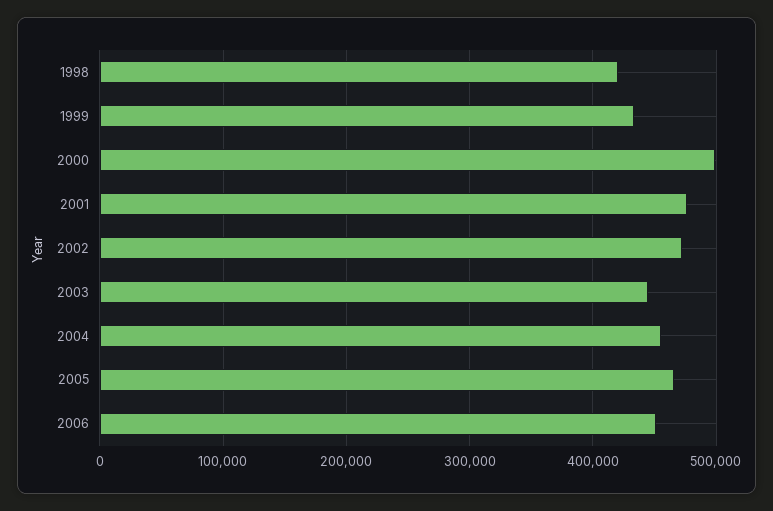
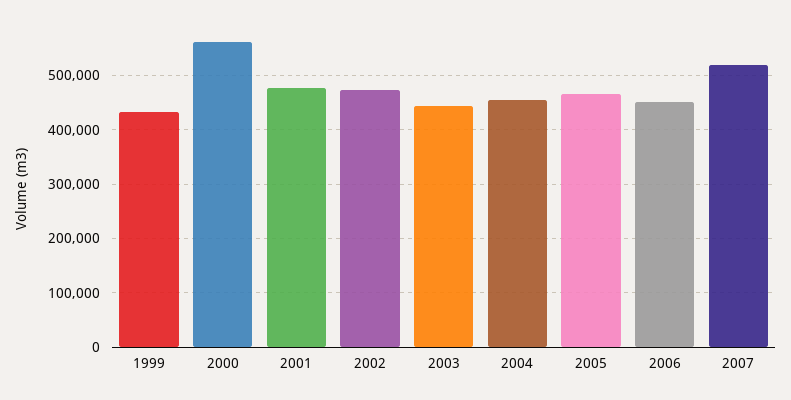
1998: 420000 -> none
2000: 500000 -> 560000
2007: none -> 520000

